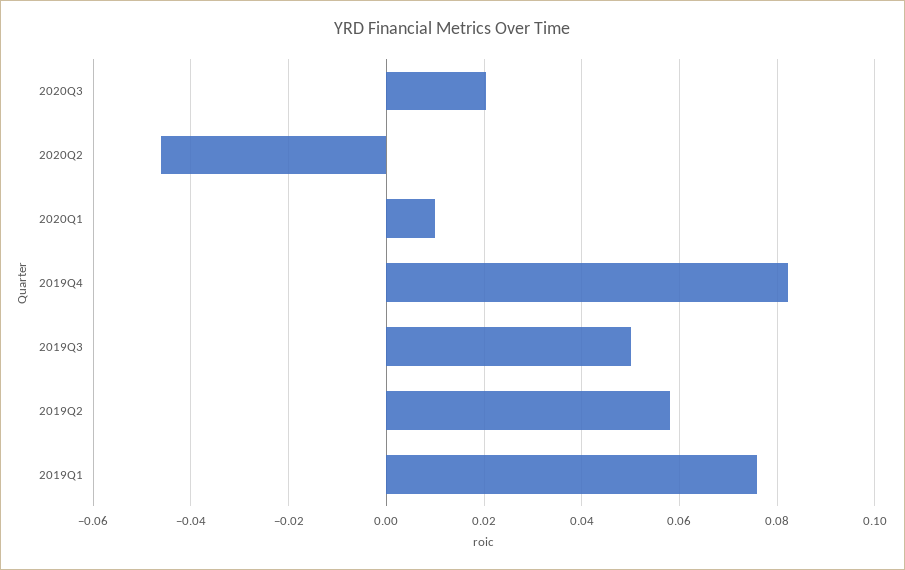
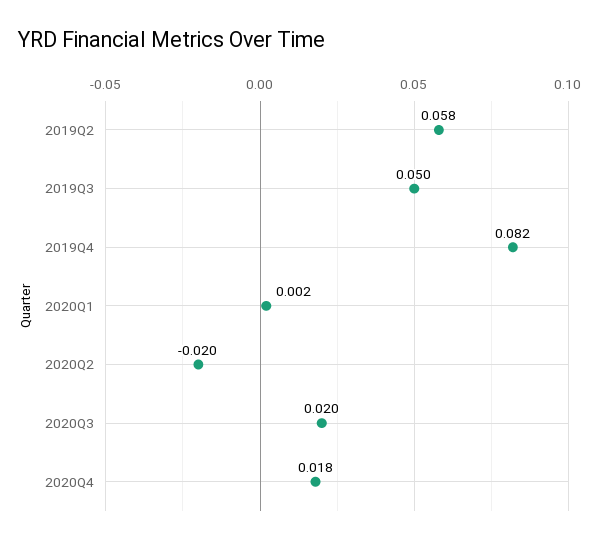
2020Q2: -0.046 -> -0.02
2020Q1: 0.01 -> 0.002
2019Q1: 0.076 -> none
2020Q4: none -> 0.018

